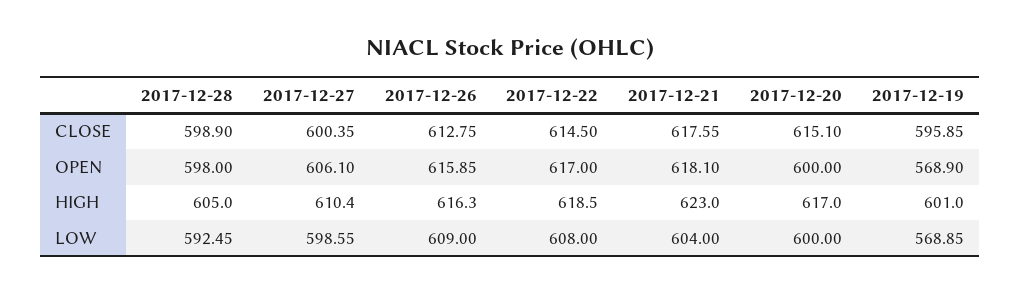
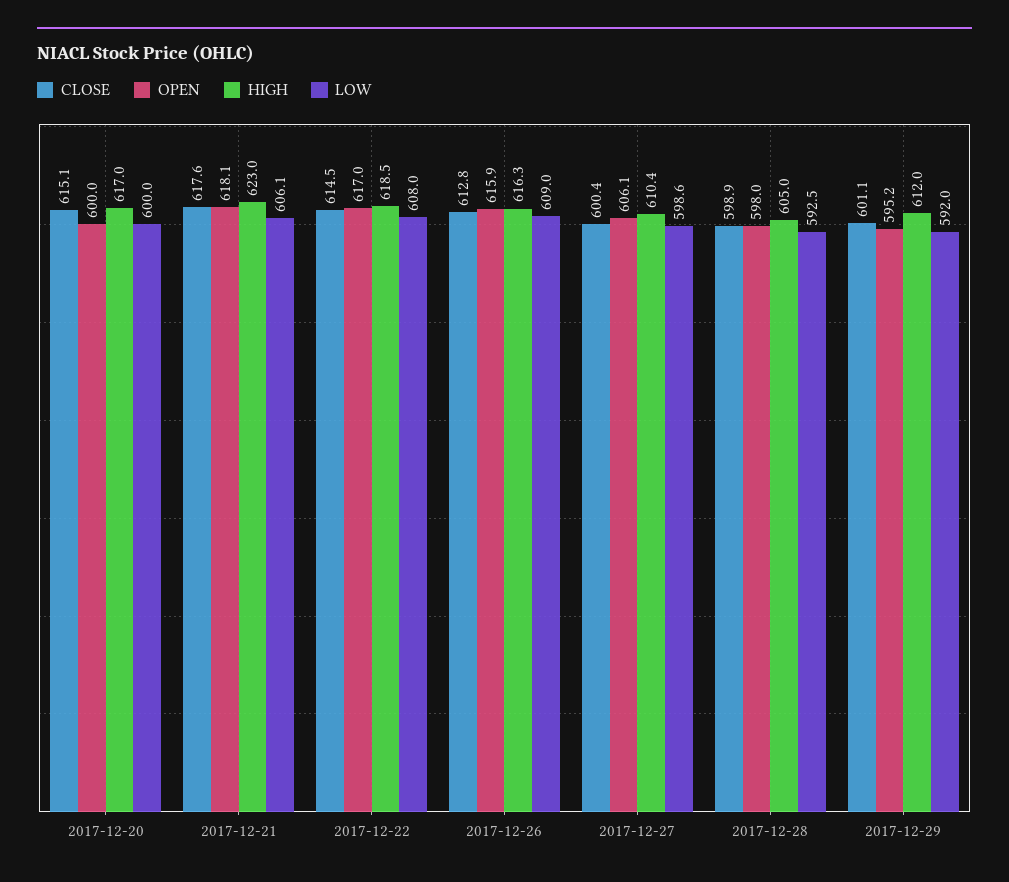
CLOSE, 2017-12-19: 595.85 -> none
OPEN, 2017-12-19: 568.9 -> none
HIGH, 2017-12-19: 601 -> none
LOW, 2017-12-21: 604 -> 606.1
LOW, 2017-12-19: 568.85 -> none
CLOSE, 2017-12-29: none -> 601.1
OPEN, 2017-12-29: none -> 595.2
HIGH, 2017-12-29: none -> 612
LOW, 2017-12-29: none -> 592

